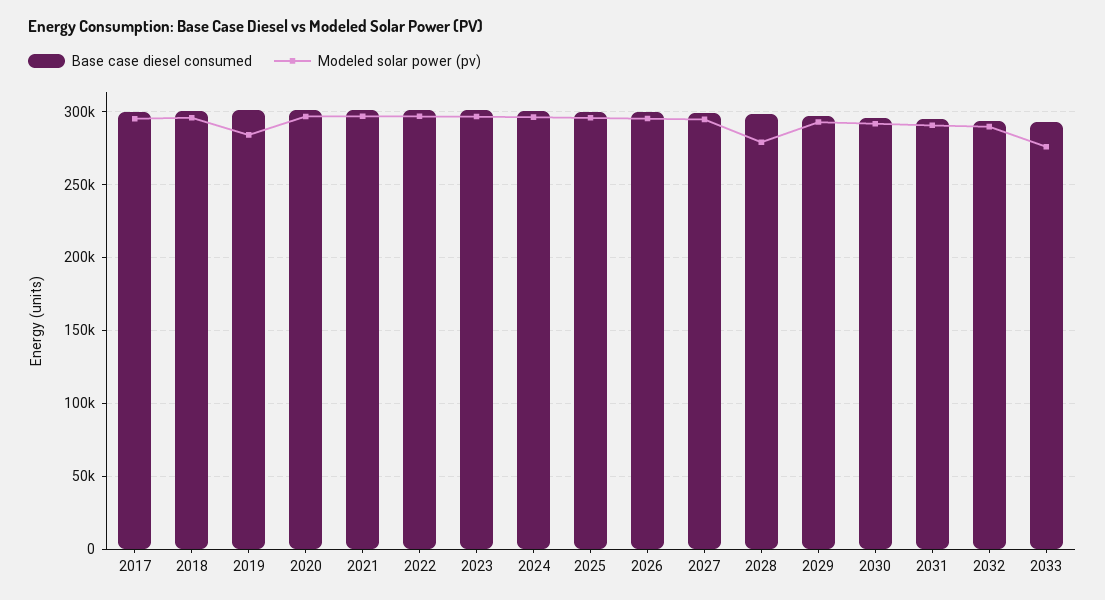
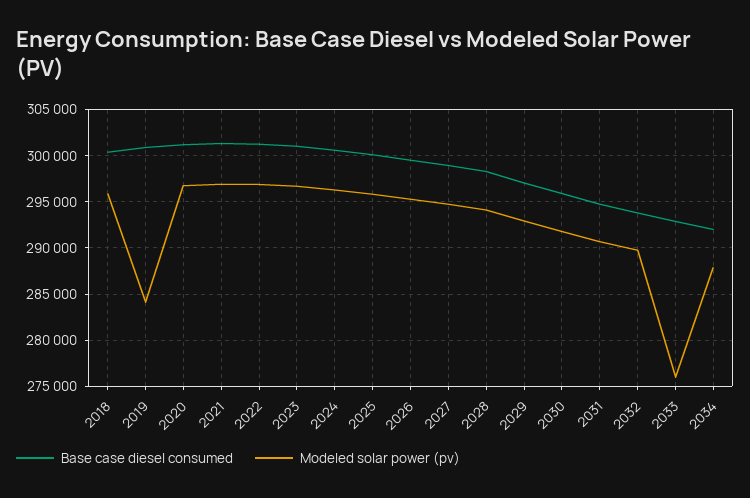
Base case diesel consumed, 2017: 300000 -> none
Modeled solar power (pv), 2017: 295000 -> none
Modeled solar power (pv), 2028: 280000 -> 294000
Base case diesel consumed, 2034: none -> 292000
Modeled solar power (pv), 2034: none -> 288000

